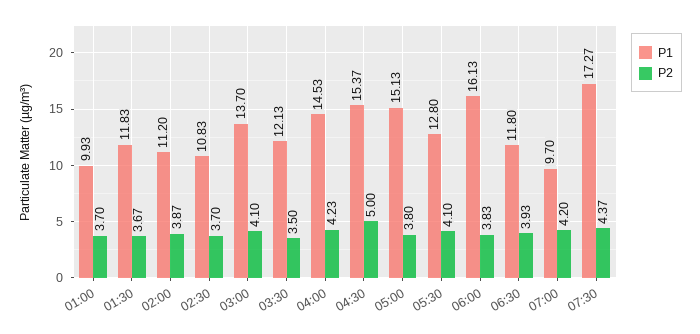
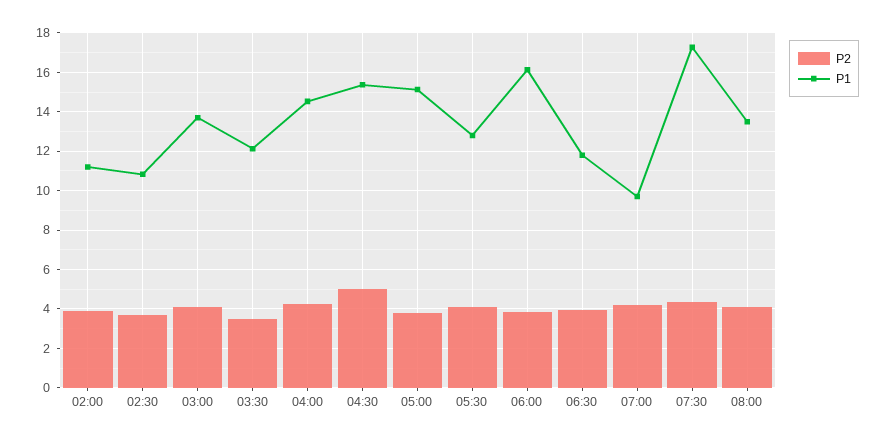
P1, 01:00: 9.93 -> none
P2, 01:00: 3.7 -> none
P1, 01:30: 11.83 -> none
P2, 01:30: 3.67 -> none
P2, 08:00: none -> 4
P1, 08:00: none -> 13.5

